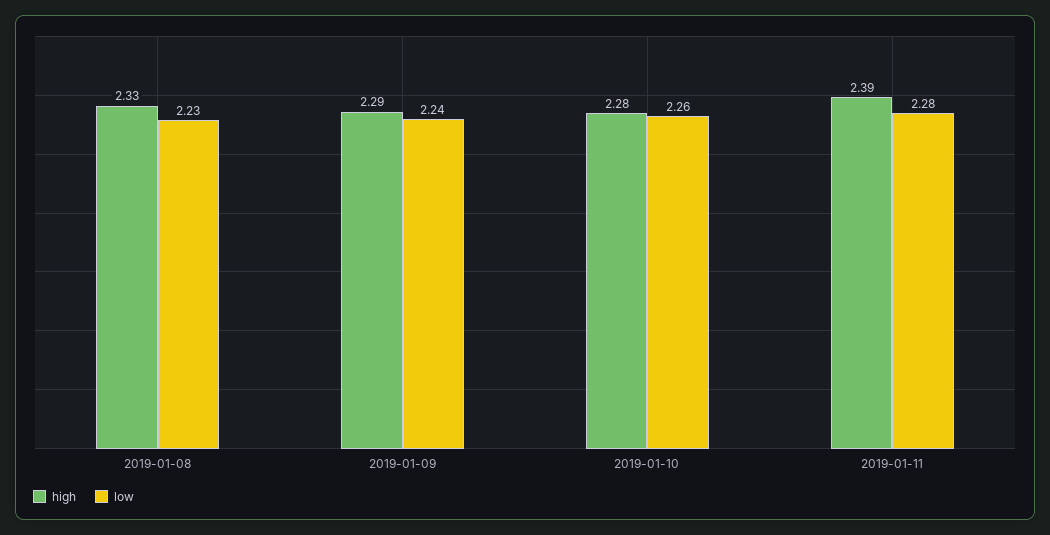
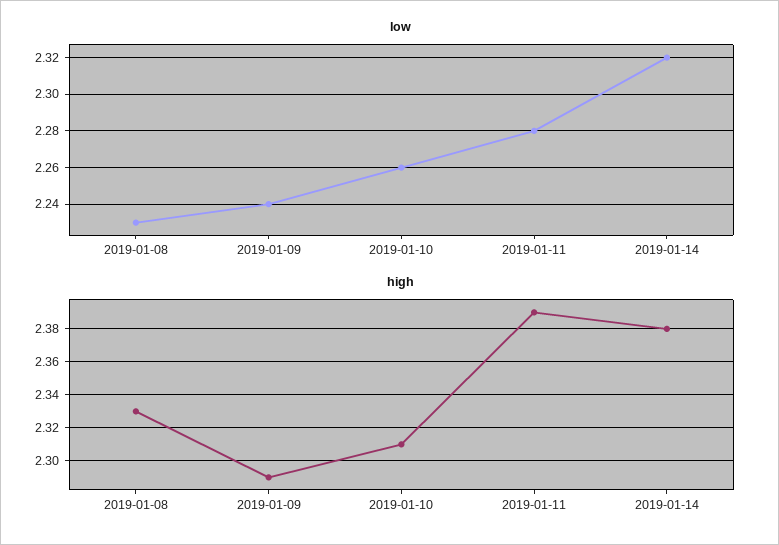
high, 2019-01-10: 2.28 -> 2.31
low, 2019-01-14: none -> 2.32
high, 2019-01-14: none -> 2.38

